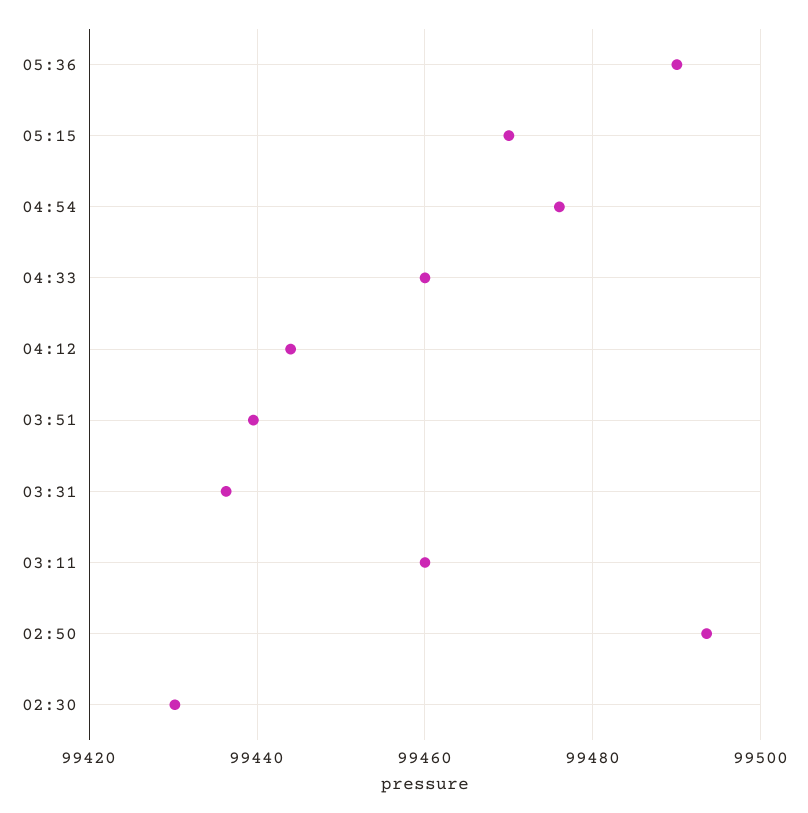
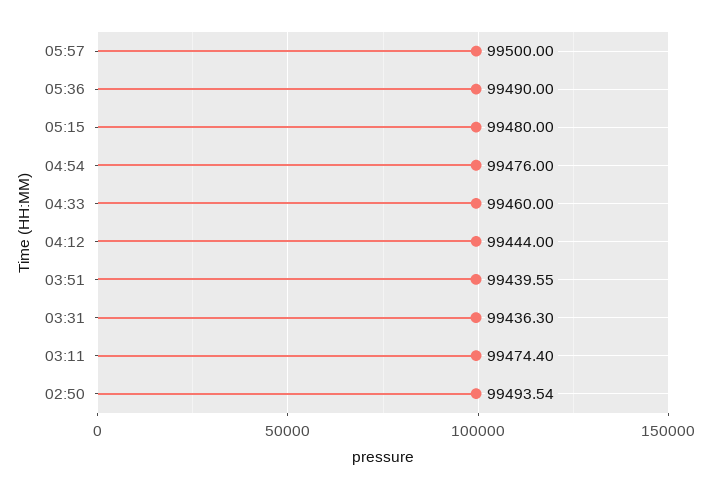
05:15: 99470 -> 99480
03:11: 99460 -> 99474.4
02:30: 99430 -> none
05:57: none -> 99500

